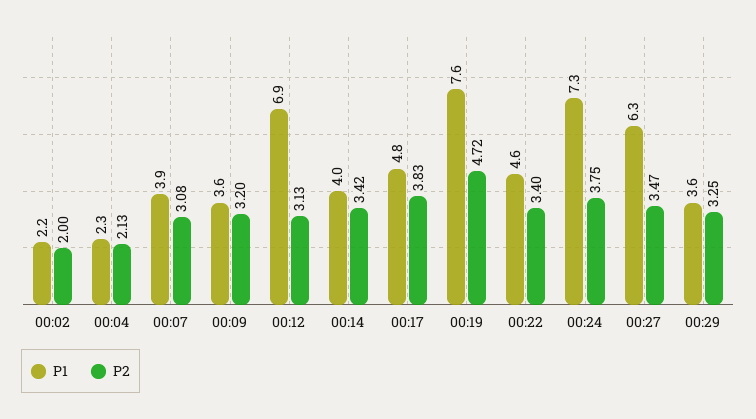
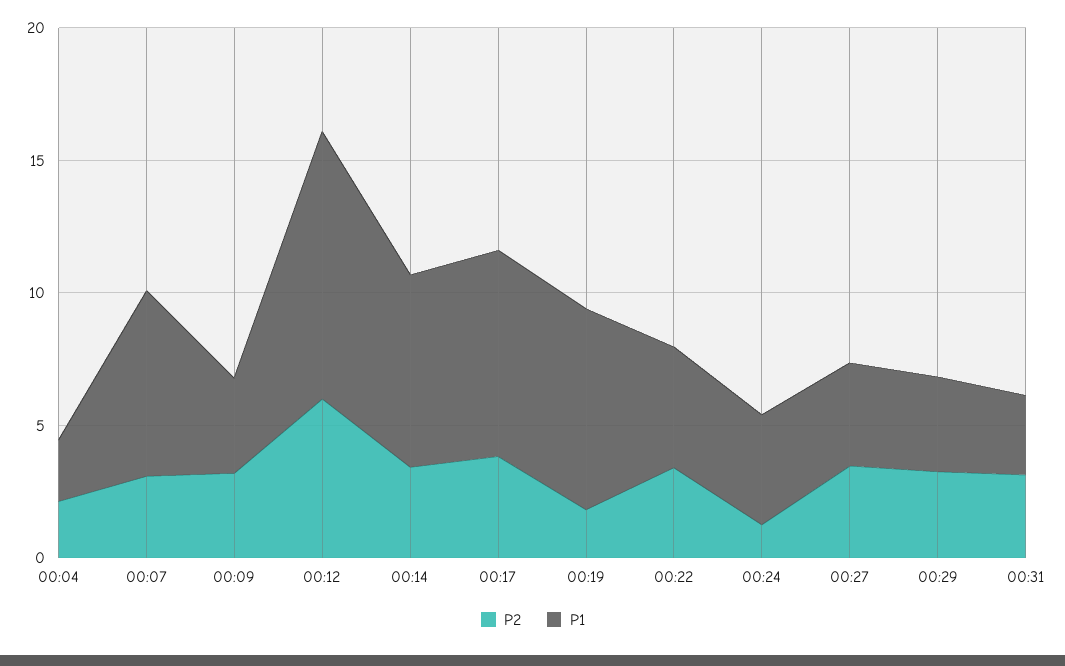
P1, 00:02: 2.2 -> none
P2, 00:02: 2 -> none
P1, 00:07: 3.9 -> 7
P1, 00:12: 6.9 -> 10
P2, 00:12: 3.13 -> 6
P1, 00:14: 4 -> 7
P1, 00:17: 4.8 -> 8
P2, 00:19: 4.72 -> 2
P1, 00:24: 7.3 -> 4
P2, 00:24: 3.75 -> 1
P1, 00:27: 6.3 -> 4
P2, 00:31: none -> 3
P1, 00:31: none -> 3

